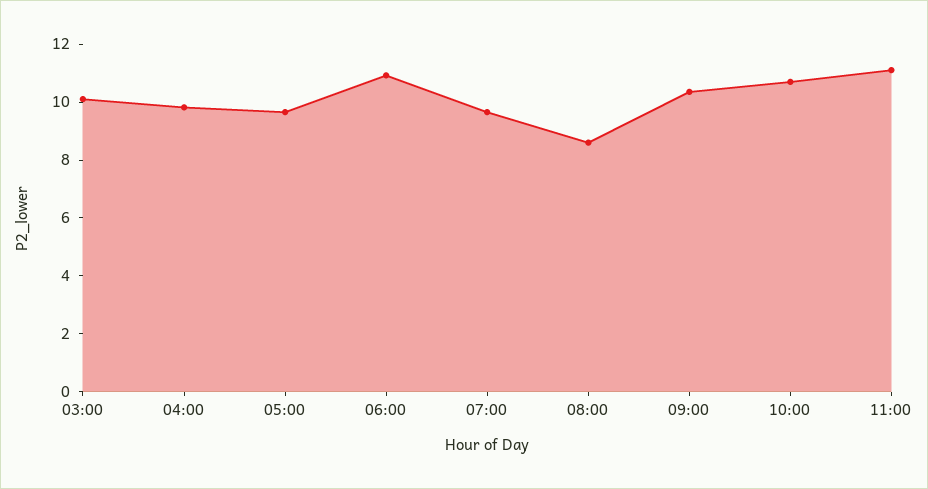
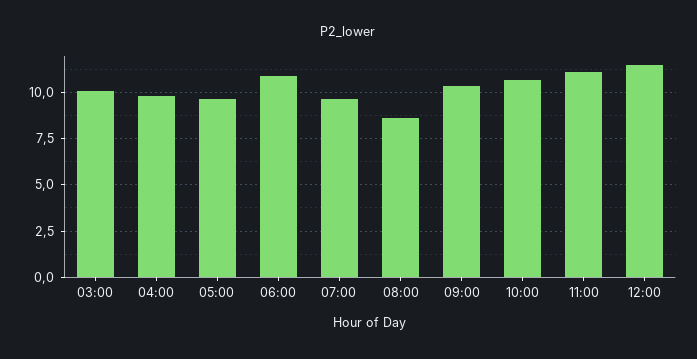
12:00: none -> 11.5

